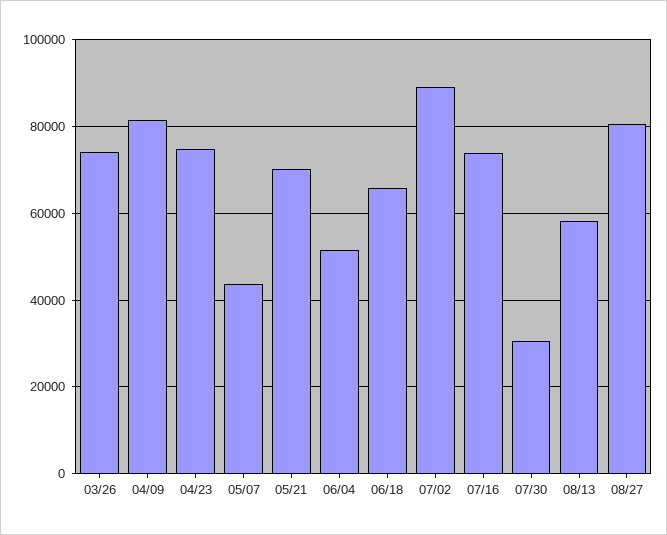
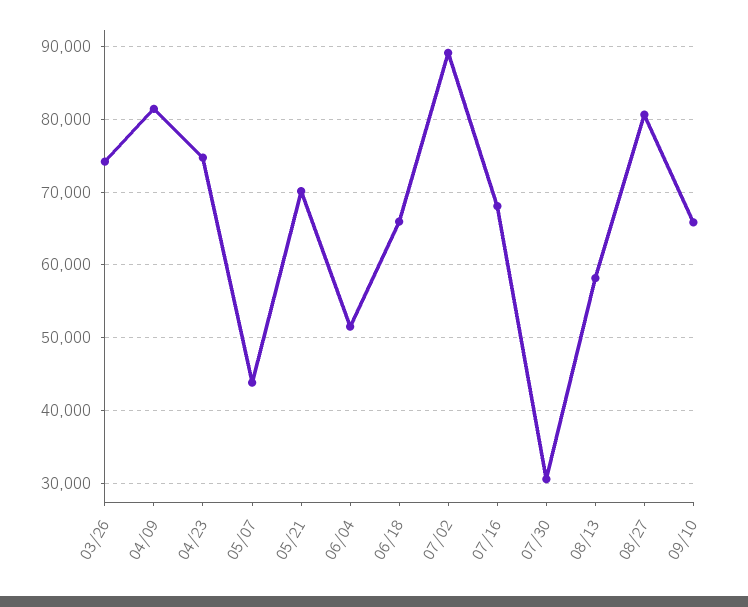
07/16: 74000 -> 68000
09/10: none -> 66000

